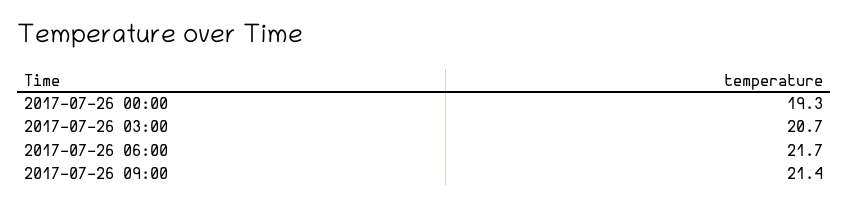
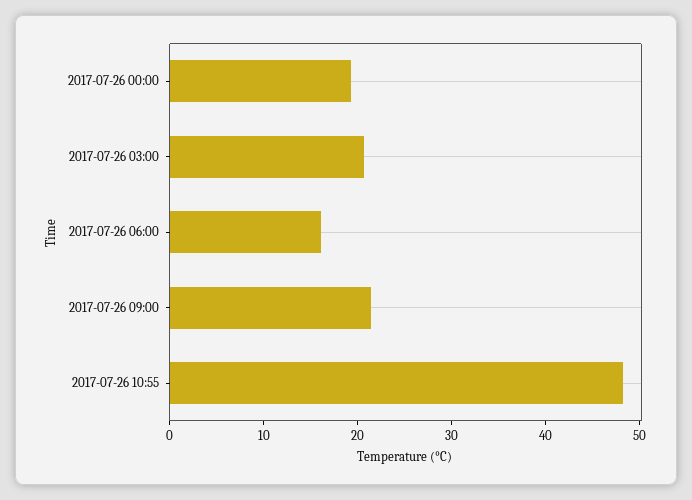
2017-07-26 06:00: 21.7 -> 16
2017-07-26 10:55: none -> 48

